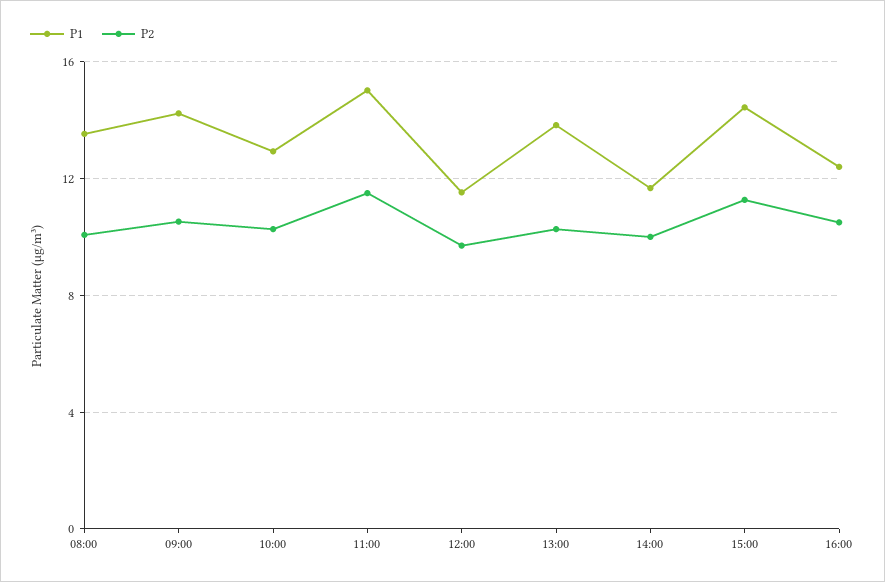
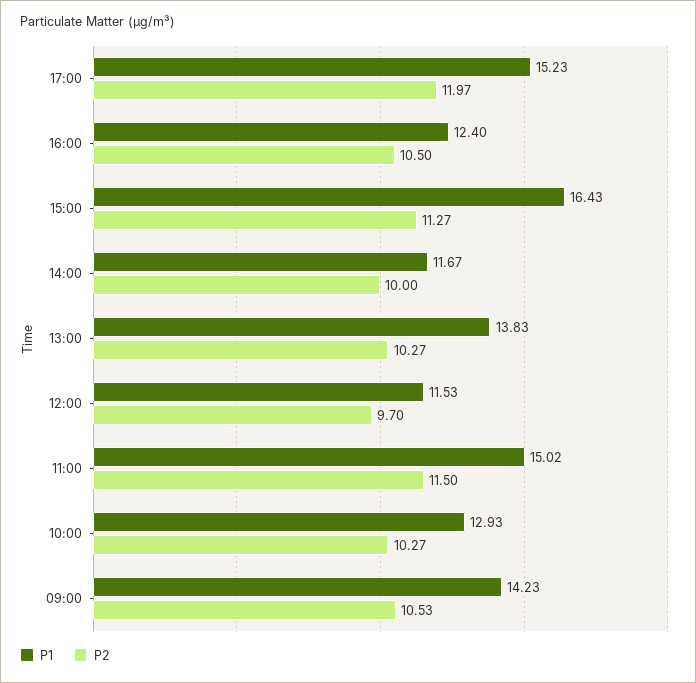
P1, 08:00: 13.5 -> none
P2, 08:00: 10 -> none
P1, 15:00: 14.5 -> 16.43
P1, 17:00: none -> 15.23
P2, 17:00: none -> 11.97

